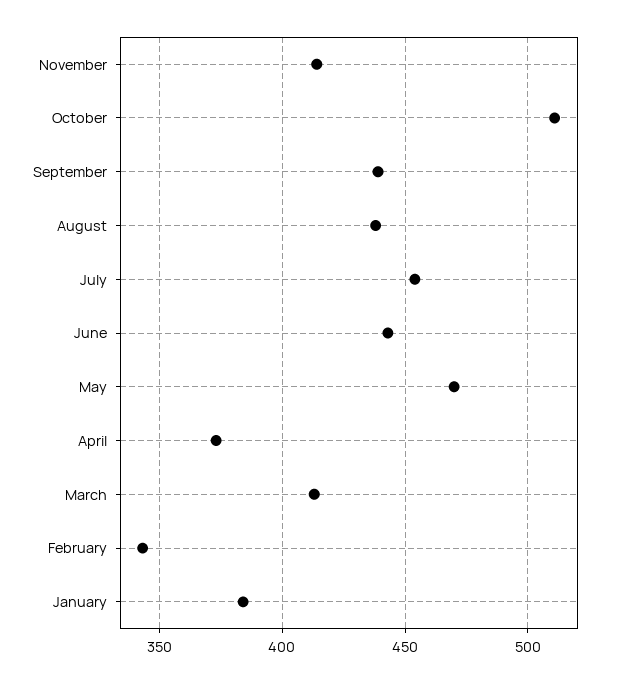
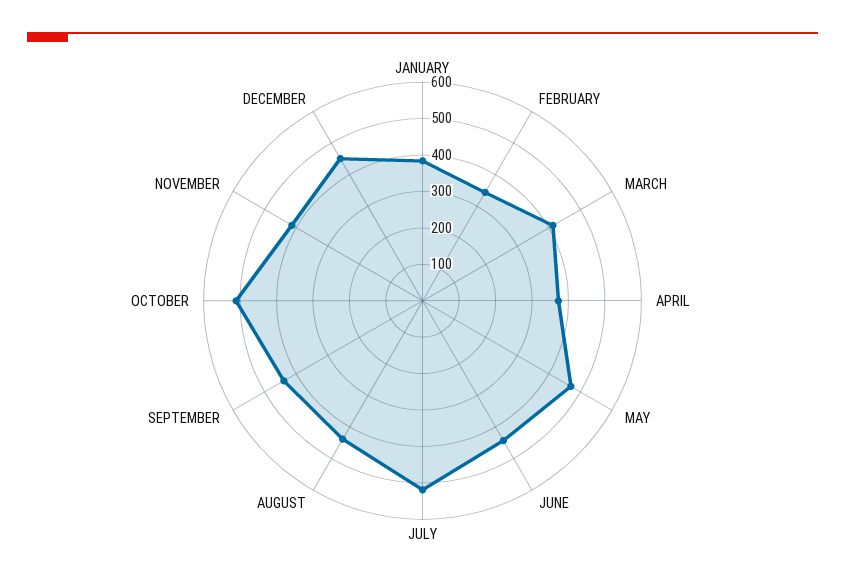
July: 455 -> 525
DECEMBER: none -> 450

